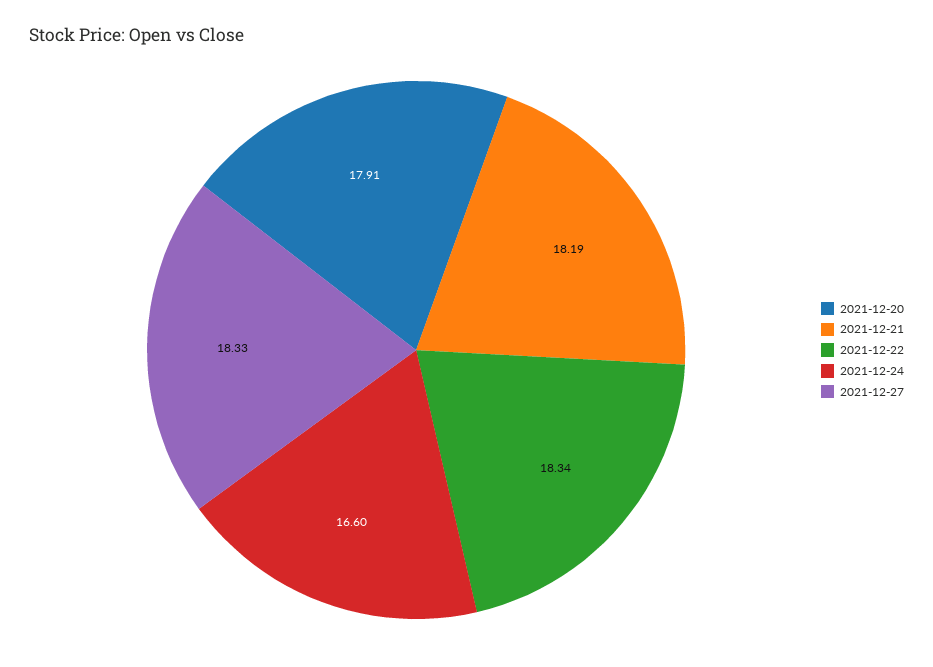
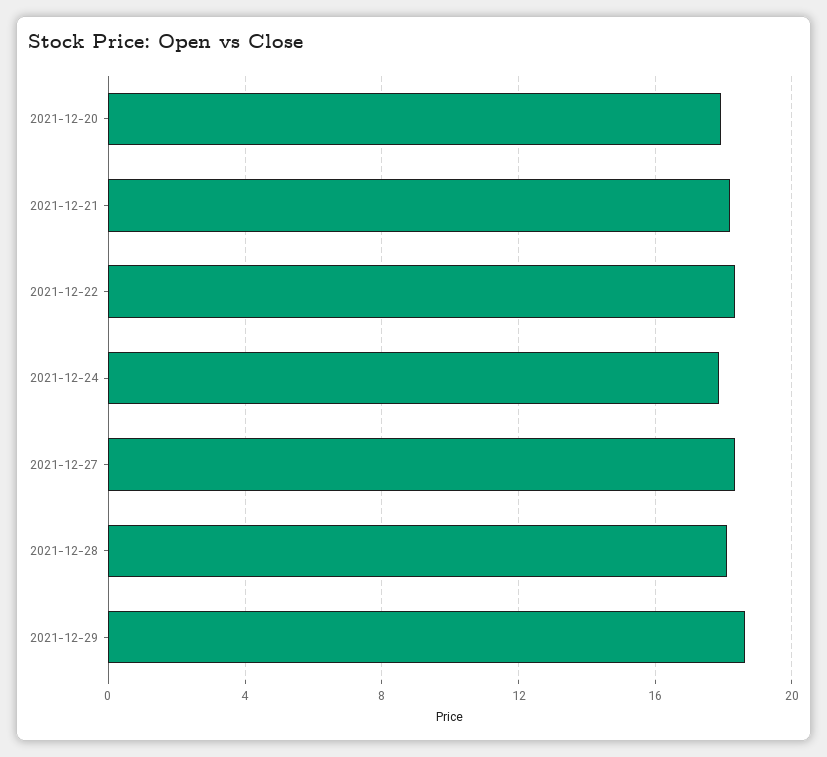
2021-12-24: 16.6 -> 18
2021-12-28: none -> 18
2021-12-29: none -> 18.5

